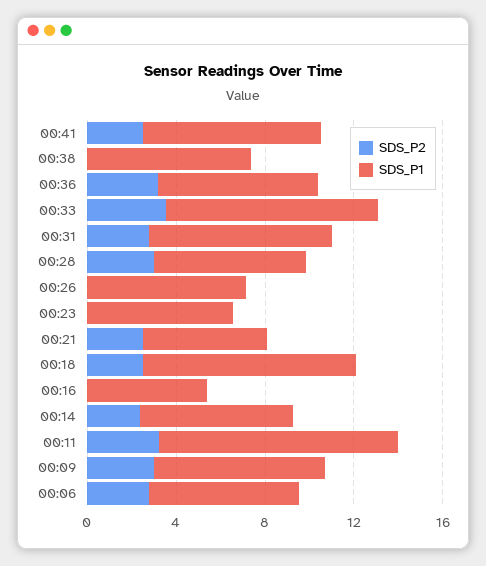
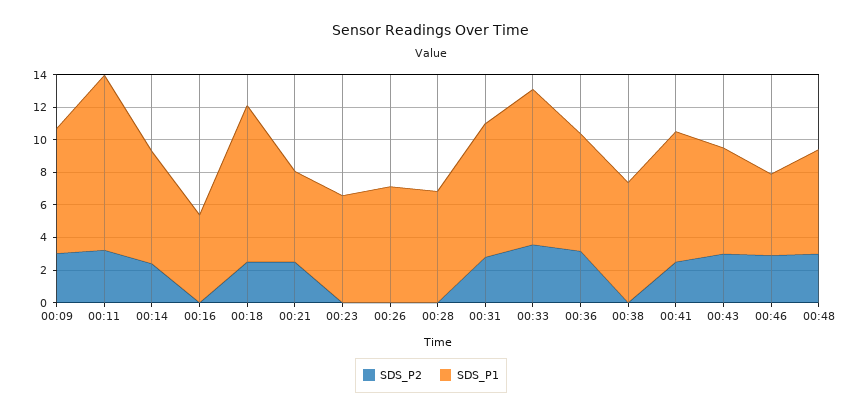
SDS_P2, 00:28: 3 -> 0
SDS_P2, 00:06: 3 -> none
SDS_P1, 00:06: 7 -> none
SDS_P2, 00:43: none -> 3
SDS_P1, 00:43: none -> 6.5
SDS_P2, 00:46: none -> 3
SDS_P1, 00:46: none -> 5
SDS_P2, 00:48: none -> 3
SDS_P1, 00:48: none -> 6.5

